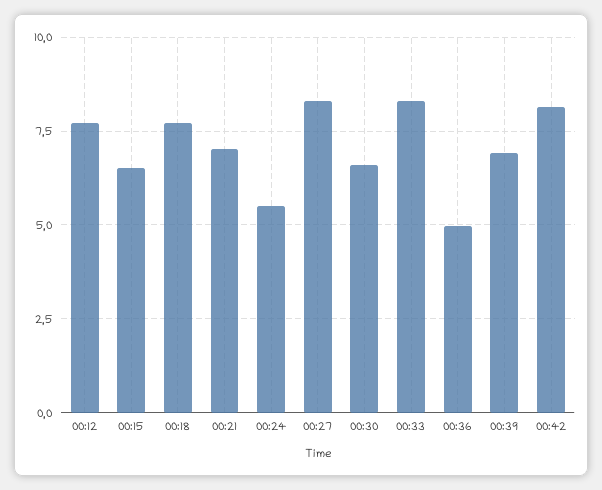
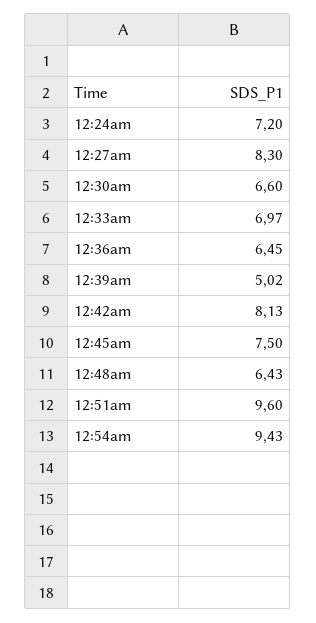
00:12: 7.75 -> none
00:15: 6.5 -> none
00:18: 7.75 -> none
00:21: 7 -> none
00:24: 5.5 -> 7.2
00:33: 8.25 -> 6.97
00:36: 5 -> 6.45
00:39: 7 -> 5.02
12:45am: none -> 7.5
12:48am: none -> 6.43
12:51am: none -> 9.6
12:54am: none -> 9.43

